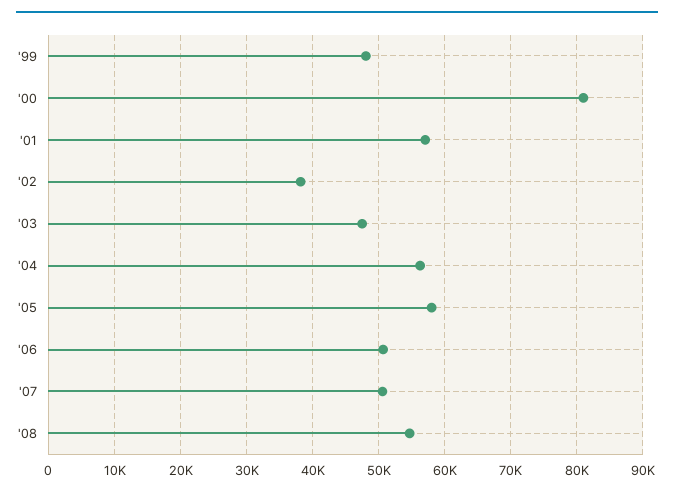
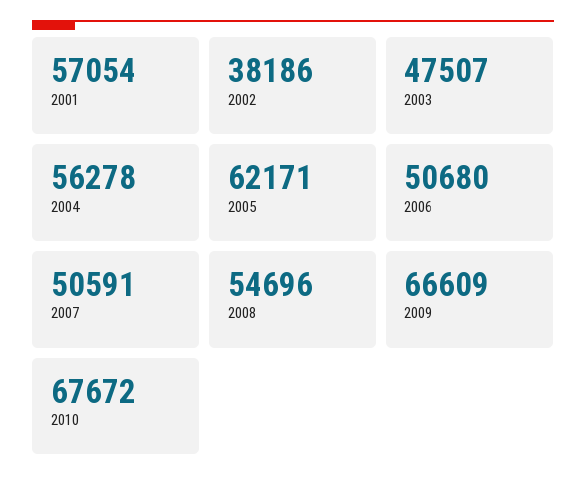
'99: 48000 -> none
'00: 81000 -> none
'05: 58000 -> 62171
2009: none -> 66609
2010: none -> 67672

